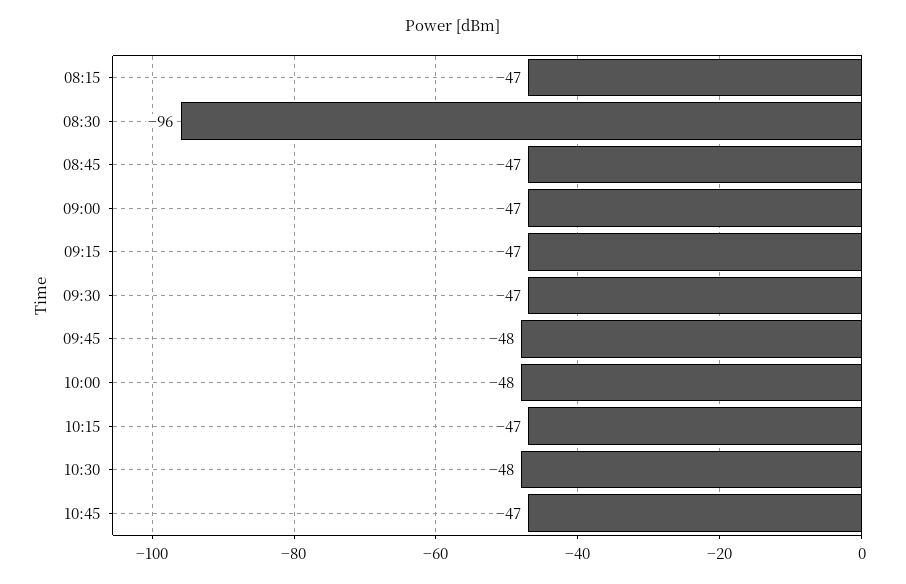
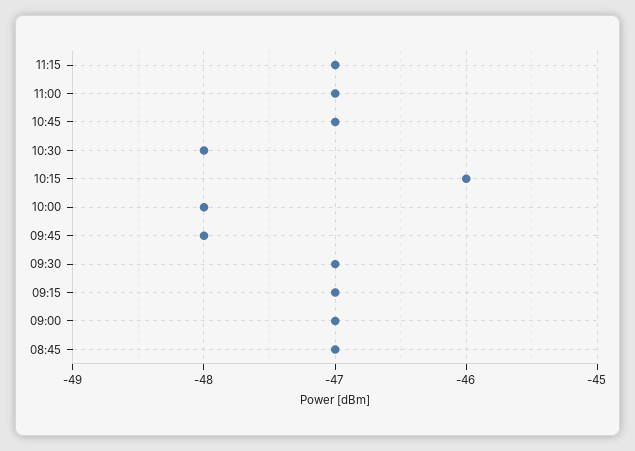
08:15: -47 -> none
08:30: -96 -> none
10:15: -47 -> -46
11:15: none -> -47
11:00: none -> -47

